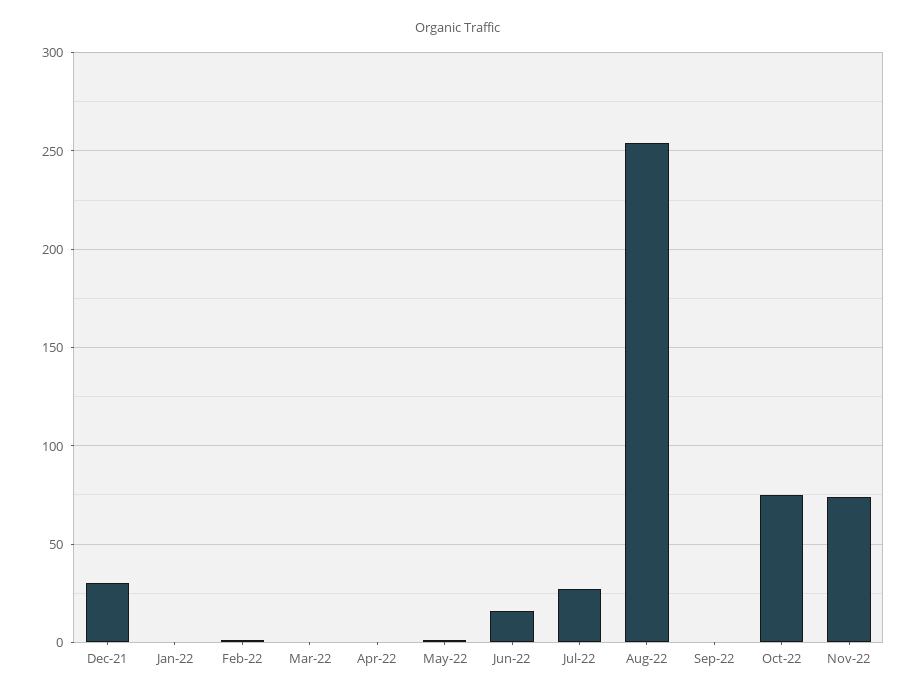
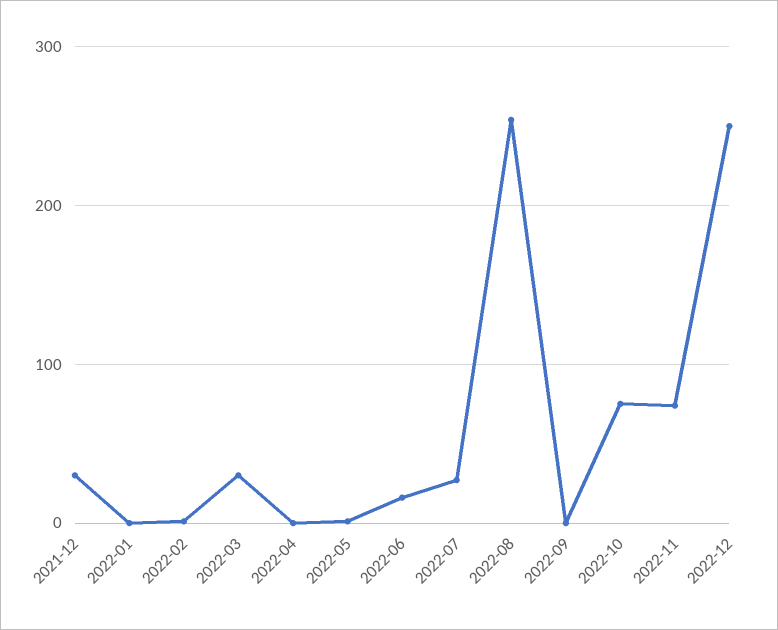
Mar-22: 0 -> 30
2022-12: none -> 250

